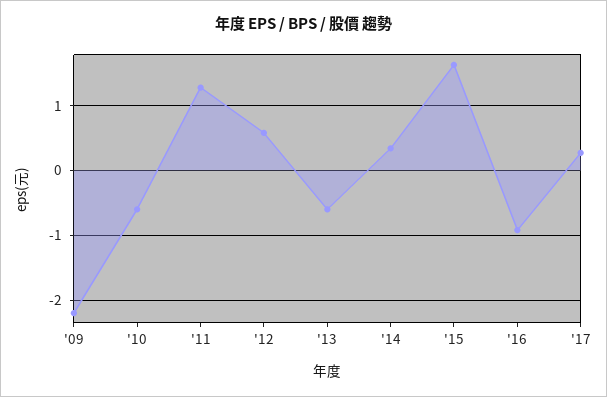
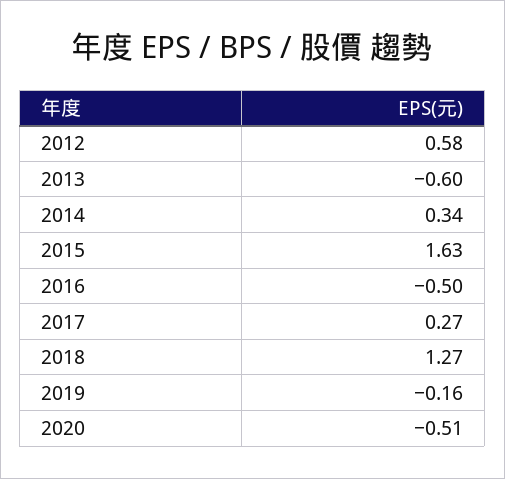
'09: -2.2 -> none
'10: -0.6 -> none
'11: 1.3 -> none
'16: -0.9 -> -0.5
2018: none -> 1.27
2019: none -> -0.16
2020: none -> -0.51

